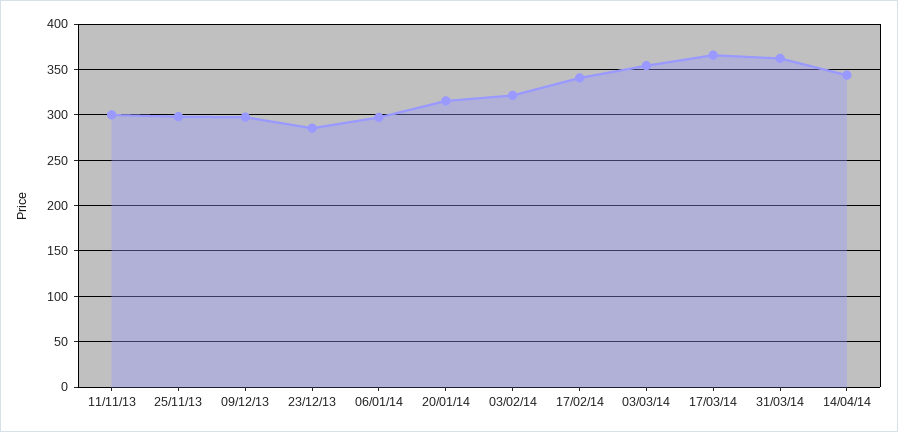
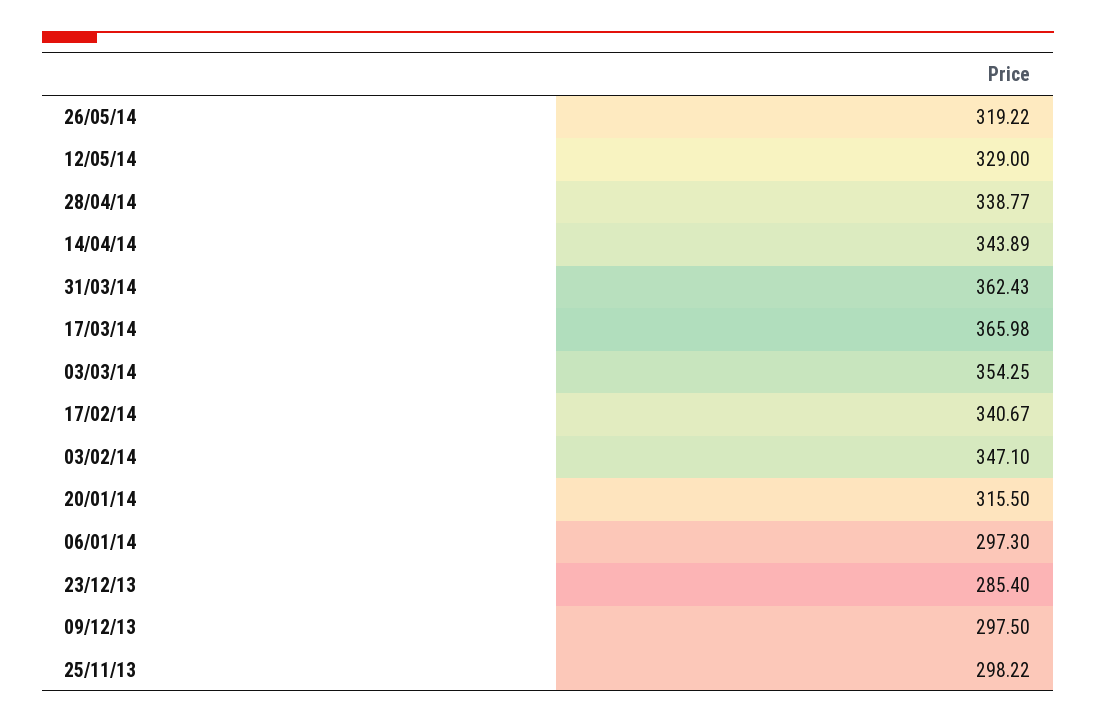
11/11/13: 300 -> none
03/02/14: 320 -> 347.1
26/05/14: none -> 319.22
12/05/14: none -> 329
28/04/14: none -> 338.77

